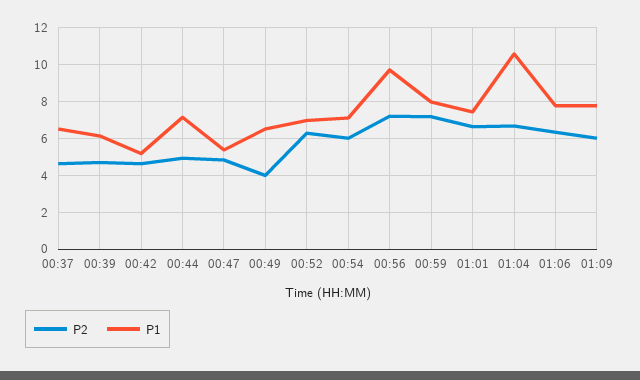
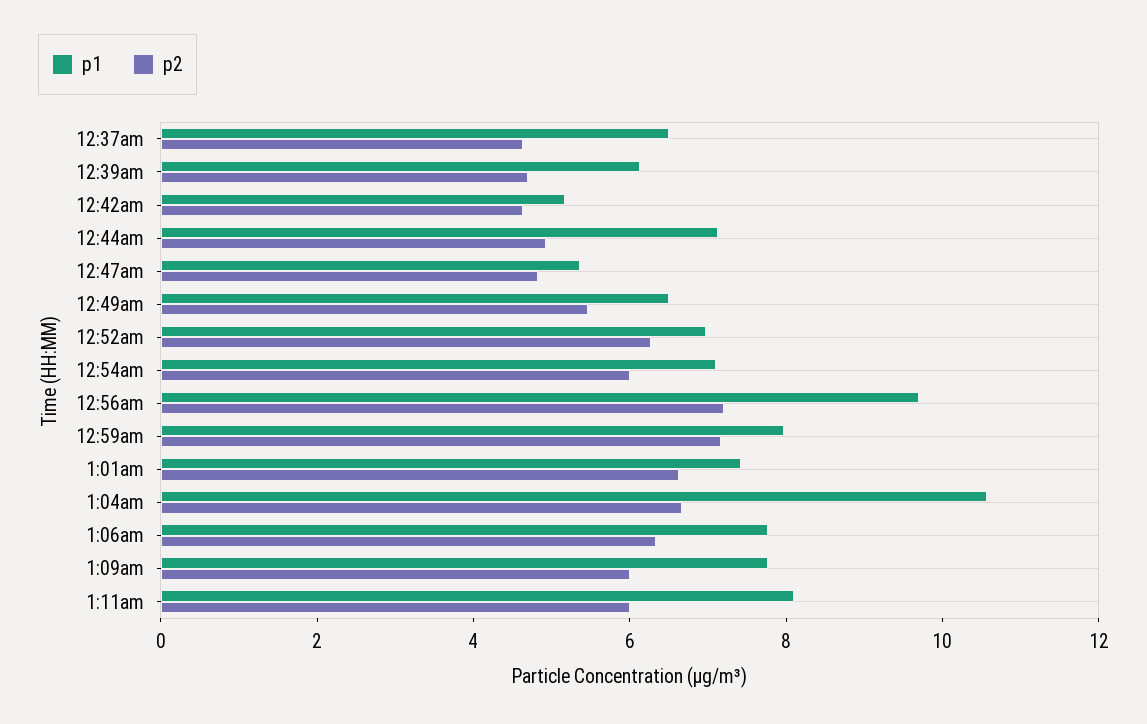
P2, 00:49: 4 -> 5.5
P1, 1:11am: none -> 8
P2, 1:11am: none -> 6

